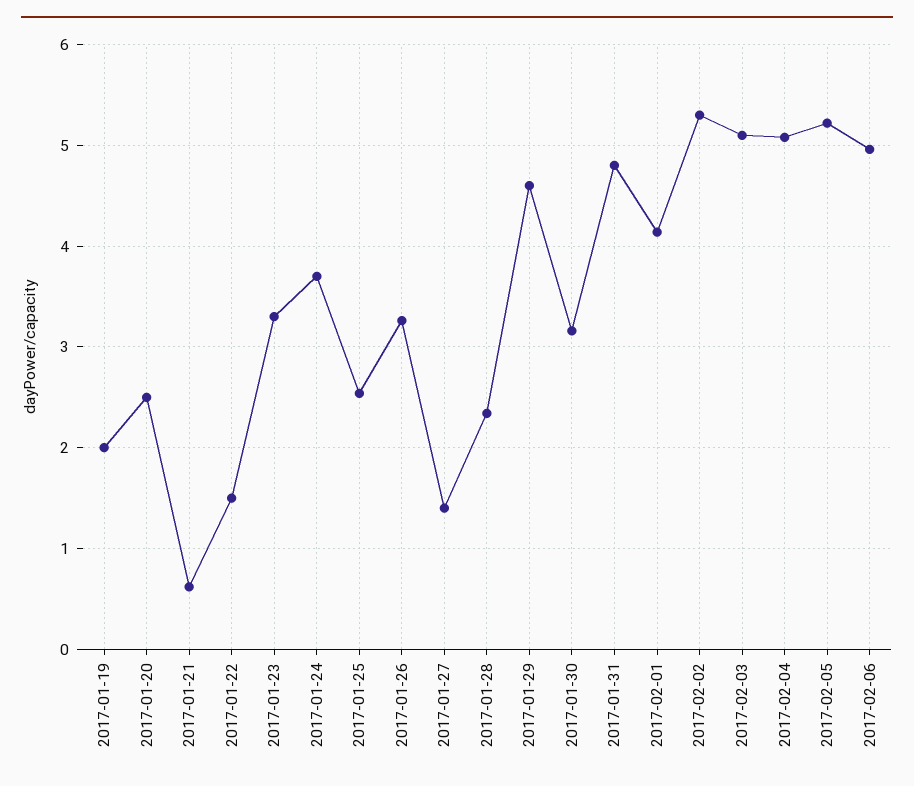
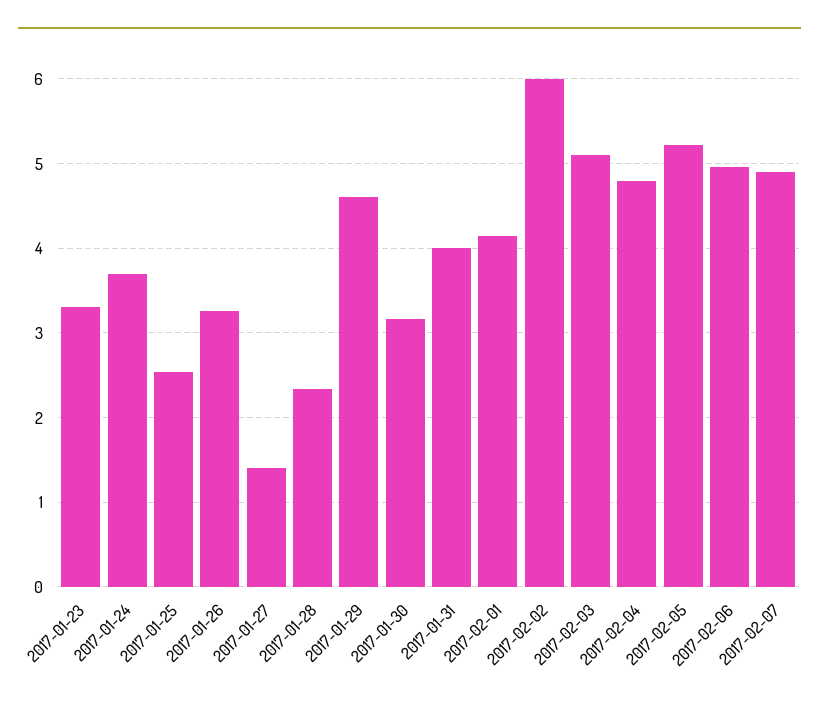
2017-01-19: 2 -> none
2017-01-20: 2.5 -> none
2017-01-21: 0.6 -> none
2017-01-22: 1.5 -> none
2017-01-31: 4.8 -> 4
2017-02-02: 5.3 -> 6
2017-02-04: 5.1 -> 4.8
2017-02-07: none -> 4.9

